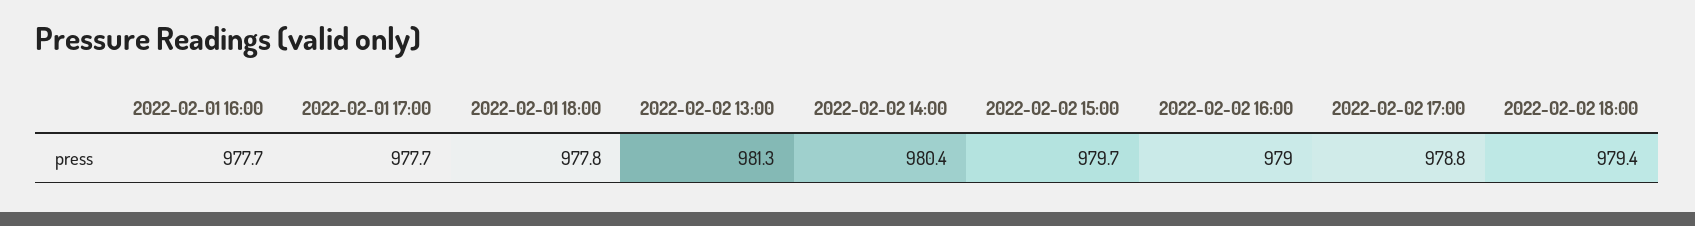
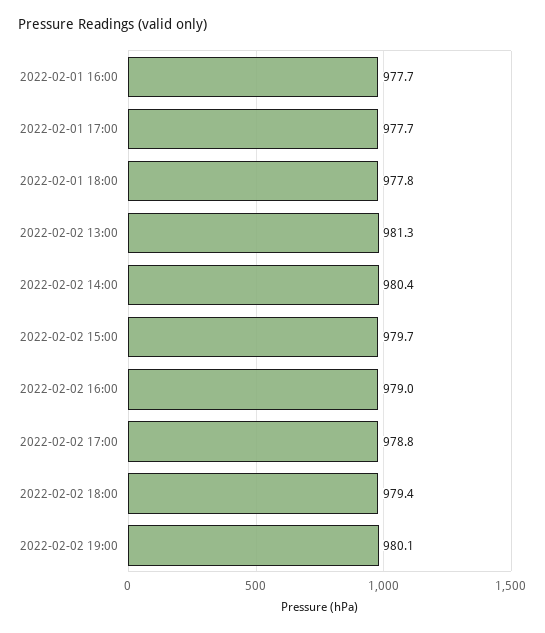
2022-02-02 19:00: none -> 980.1

